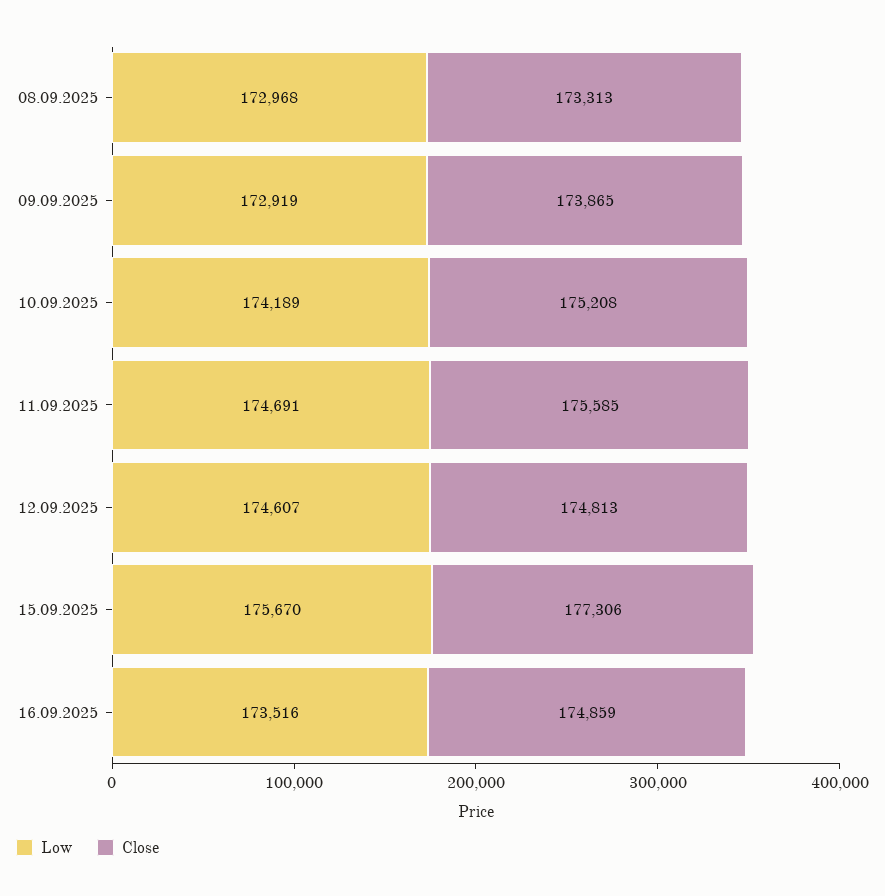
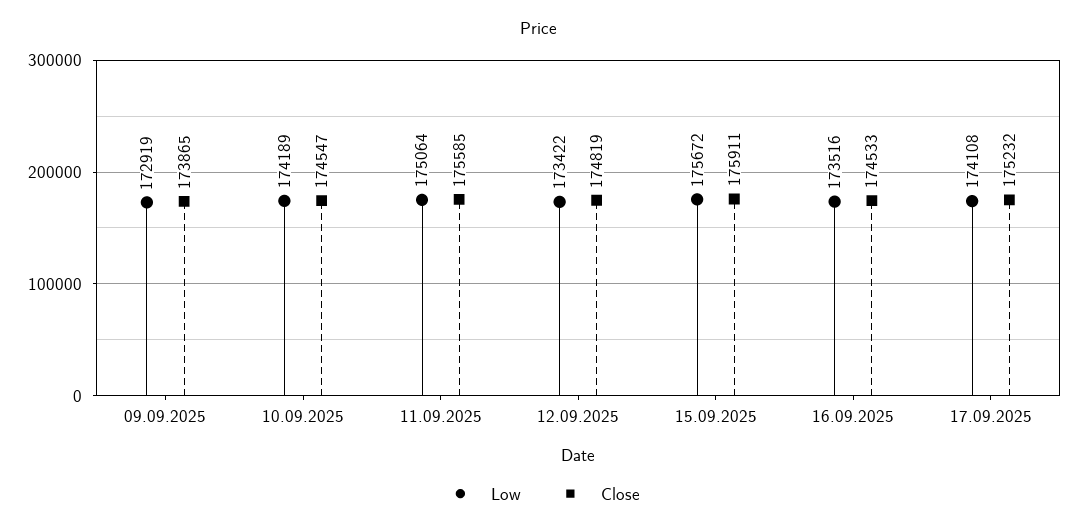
Low, 08.09.2025: 172968 -> none
Close, 08.09.2025: 173313 -> none
Close, 10.09.2025: 175208 -> 174547
Low, 11.09.2025: 174691 -> 175064
Low, 12.09.2025: 174607 -> 173422
Close, 12.09.2025: 174813 -> 174819
Low, 15.09.2025: 175670 -> 175672
Close, 15.09.2025: 177306 -> 175911
Close, 16.09.2025: 174859 -> 174533
Low, 17.09.2025: none -> 174108
Close, 17.09.2025: none -> 175232

